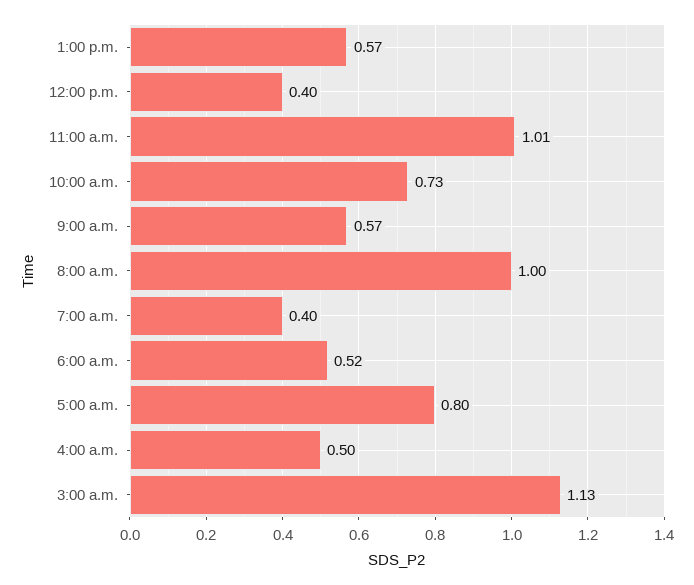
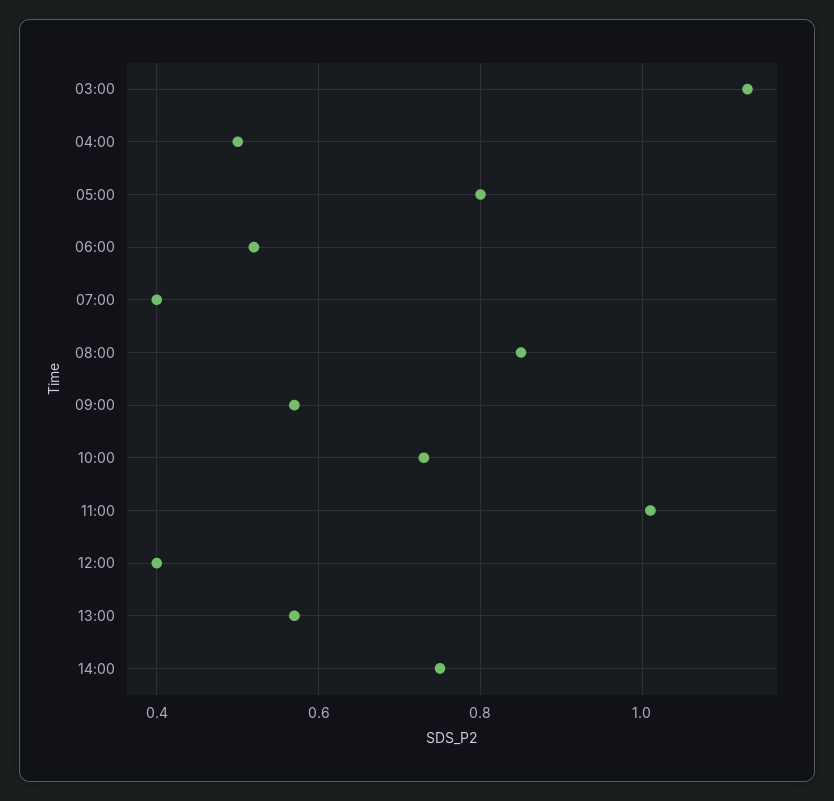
8:00 a.m.: 1 -> 0.85
14:00: none -> 0.75

